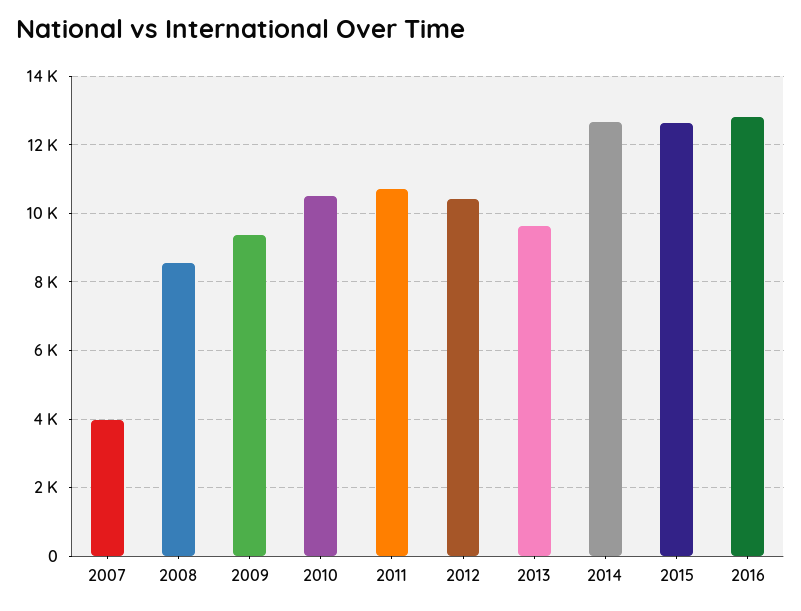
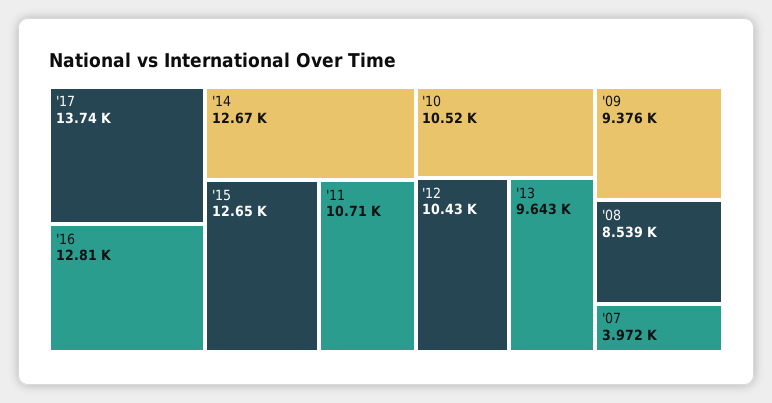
'17: none -> 13740

